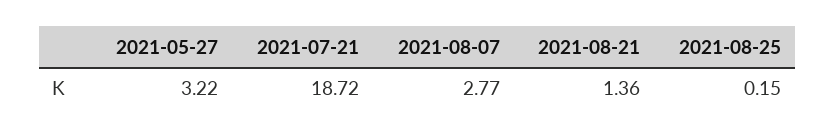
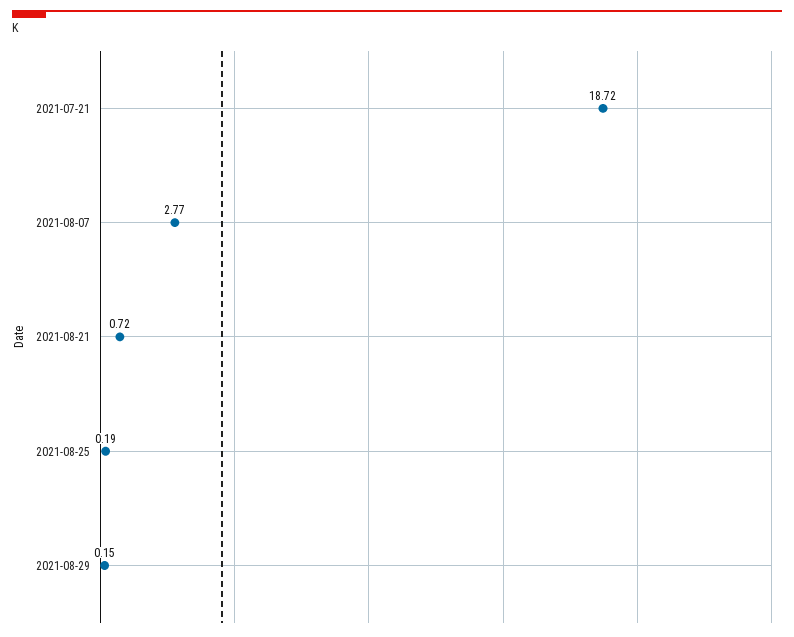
2021-05-27: 3.22 -> none
2021-08-21: 1.36 -> 0.72
2021-08-25: 0.15 -> 0.19
2021-08-29: none -> 0.15

